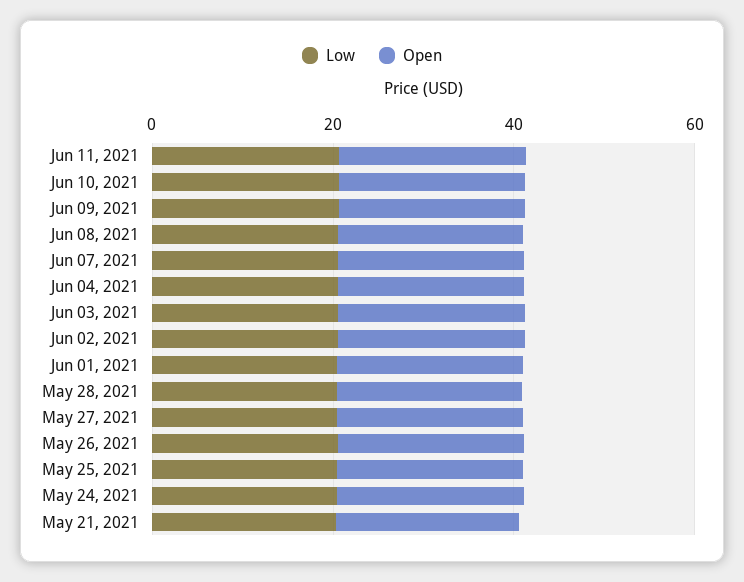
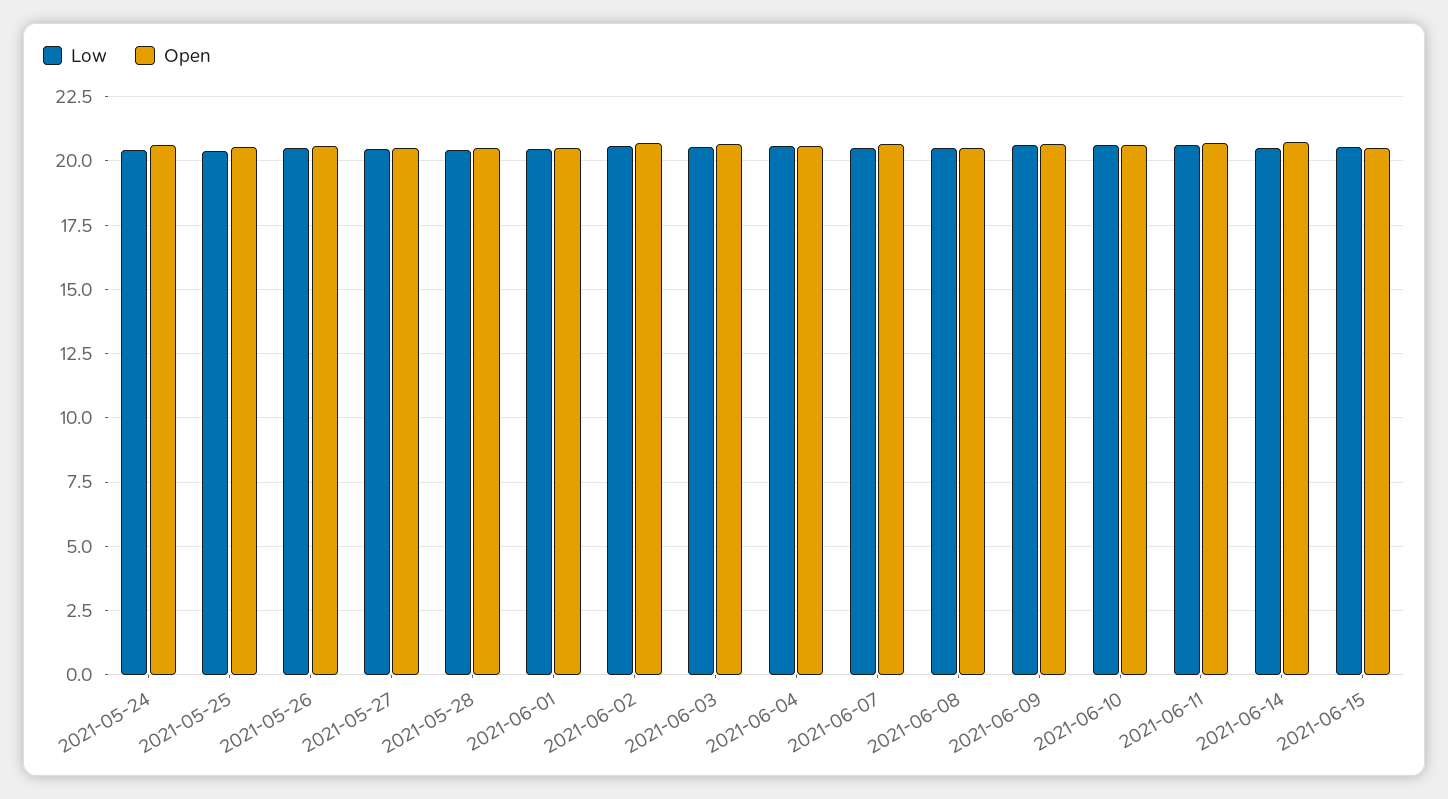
Low, May 21, 2021: 20 -> none
Open, May 21, 2021: 20 -> none
Low, 2021-06-14: none -> 20.5
Open, 2021-06-14: none -> 20.75
Low, 2021-06-15: none -> 20.5
Open, 2021-06-15: none -> 20.5

